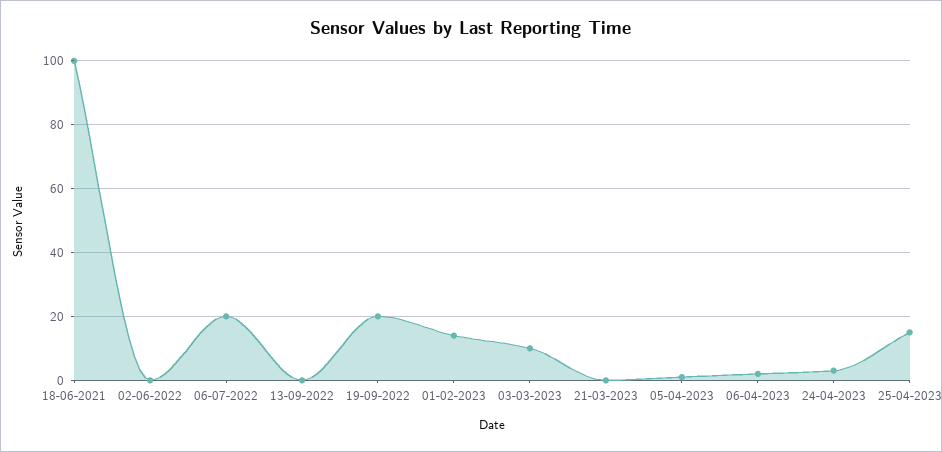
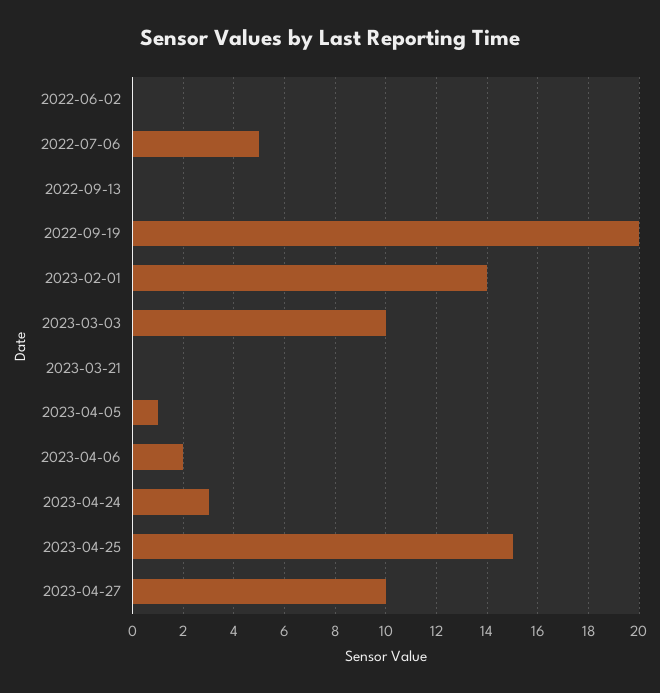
18-06-2021: 100 -> none
06-07-2022: 20 -> 5
2023-04-27: none -> 10

